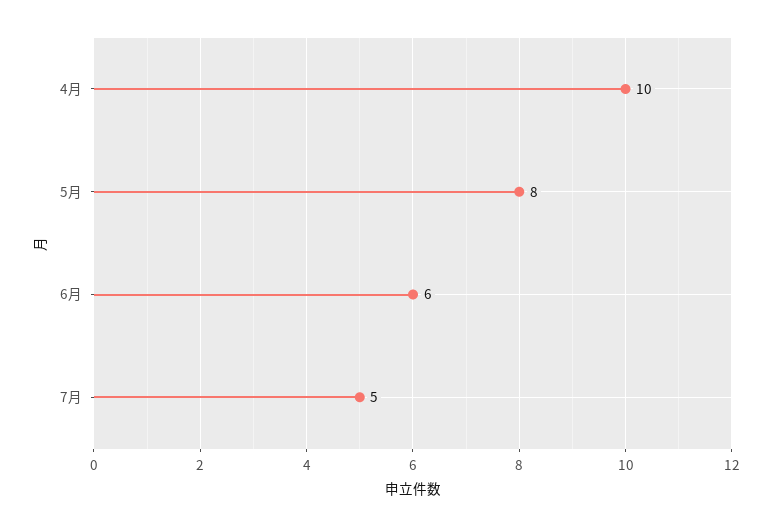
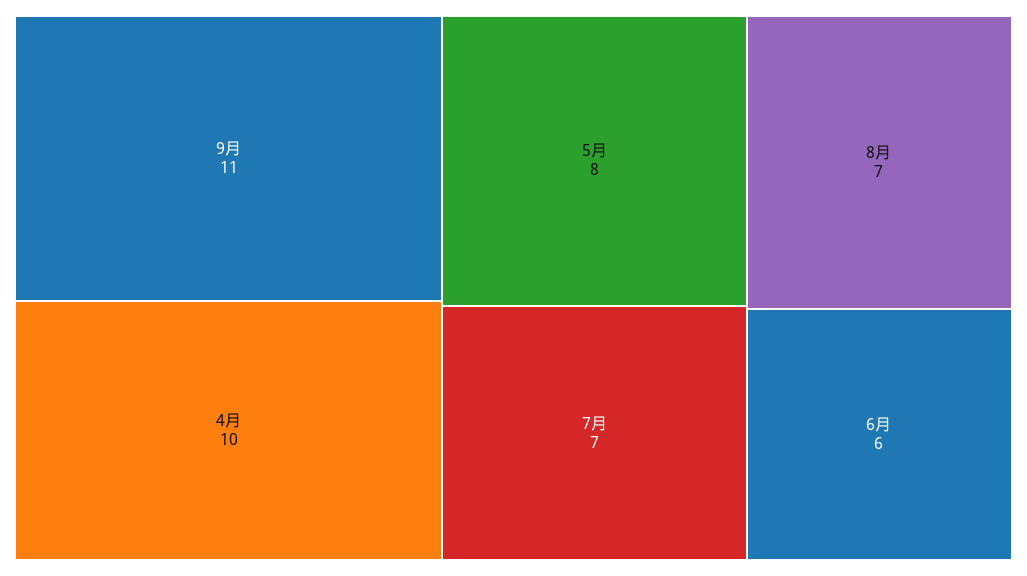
7月: 5 -> 7
9月: none -> 11
8月: none -> 7

